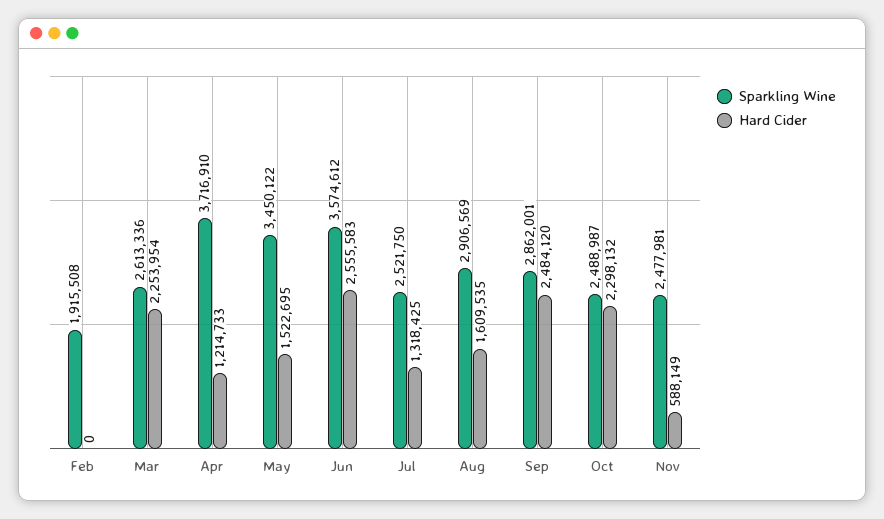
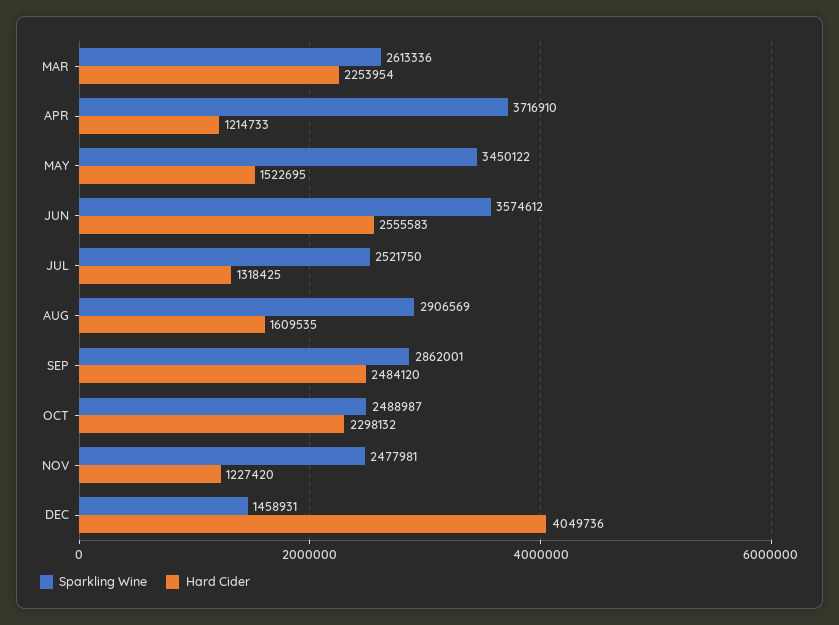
Sparkling Wine, Feb: 1915508 -> none
Hard Cider, Feb: 0 -> none
Hard Cider, Nov: 588149 -> 1227420
Sparkling Wine, DEC: none -> 1458931
Hard Cider, DEC: none -> 4049736

